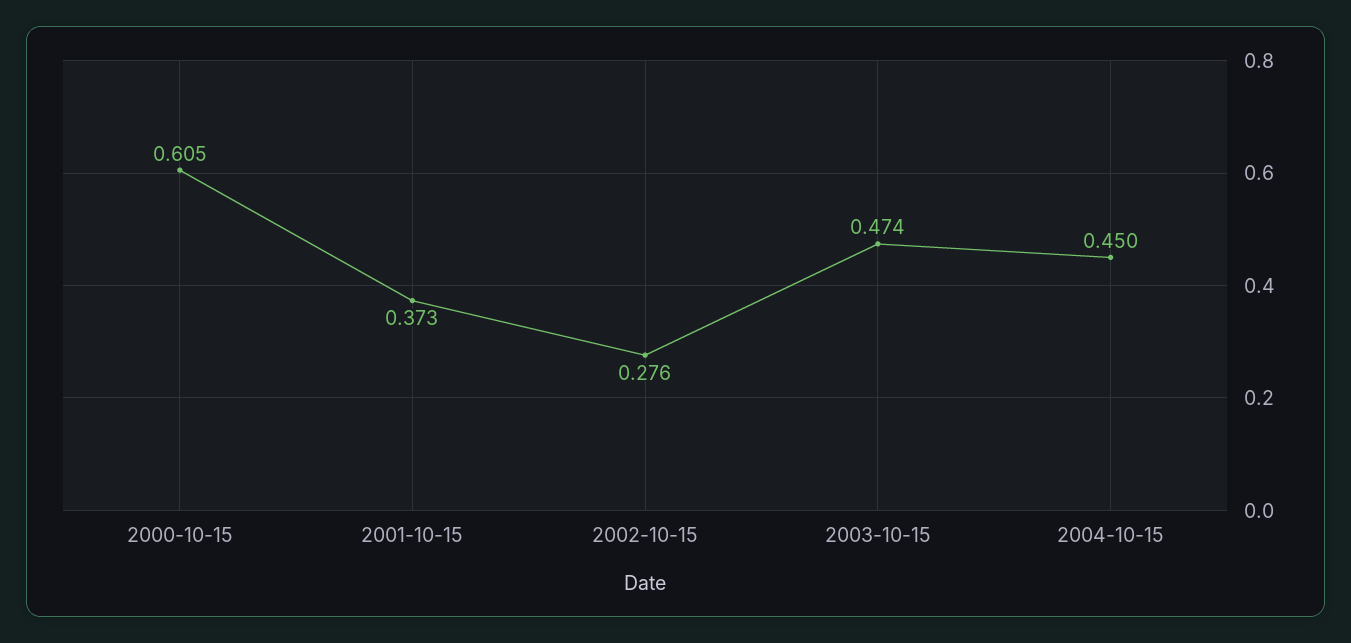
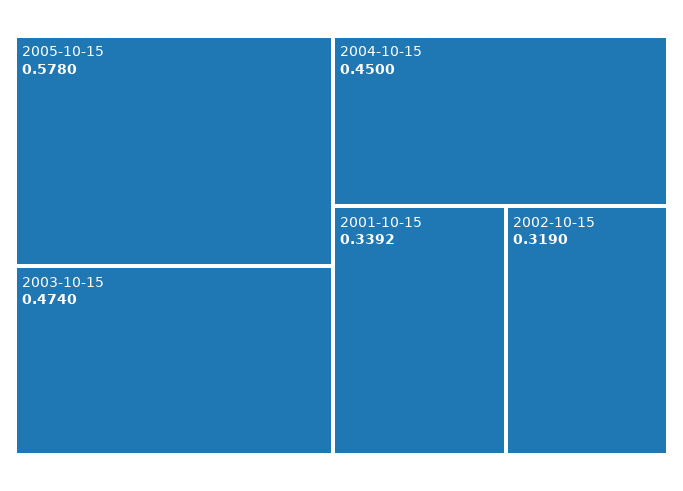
2000-10-15: 0.605 -> none
2001-10-15: 0.373 -> 0.3392
2002-10-15: 0.276 -> 0.319
2005-10-15: none -> 0.578

